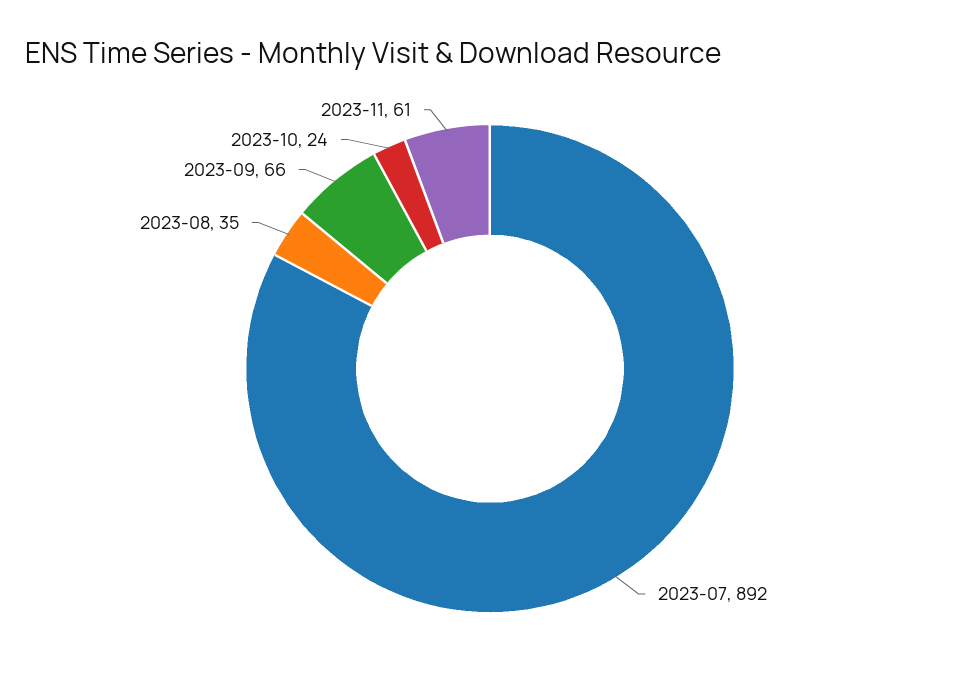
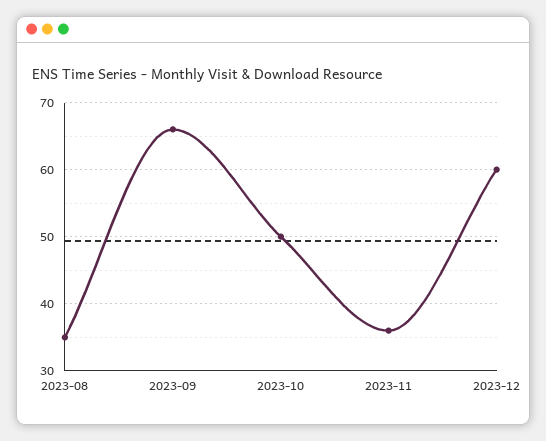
2023-07: 892 -> none
2023-10: 24 -> 50
2023-11: 61 -> 36
2023-12: none -> 60

